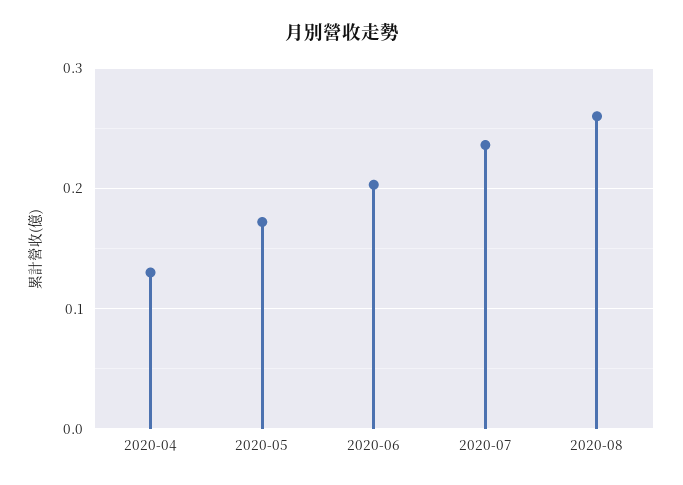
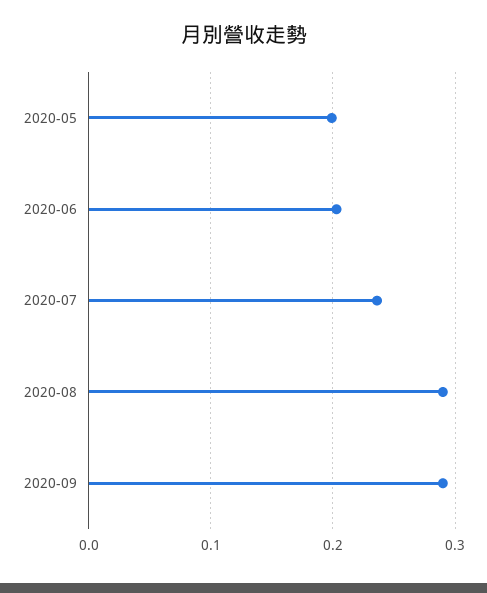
2020-04: 0.13 -> none
2020-05: 0.17 -> 0.2
2020-08: 0.26 -> 0.29
2020-09: none -> 0.29

